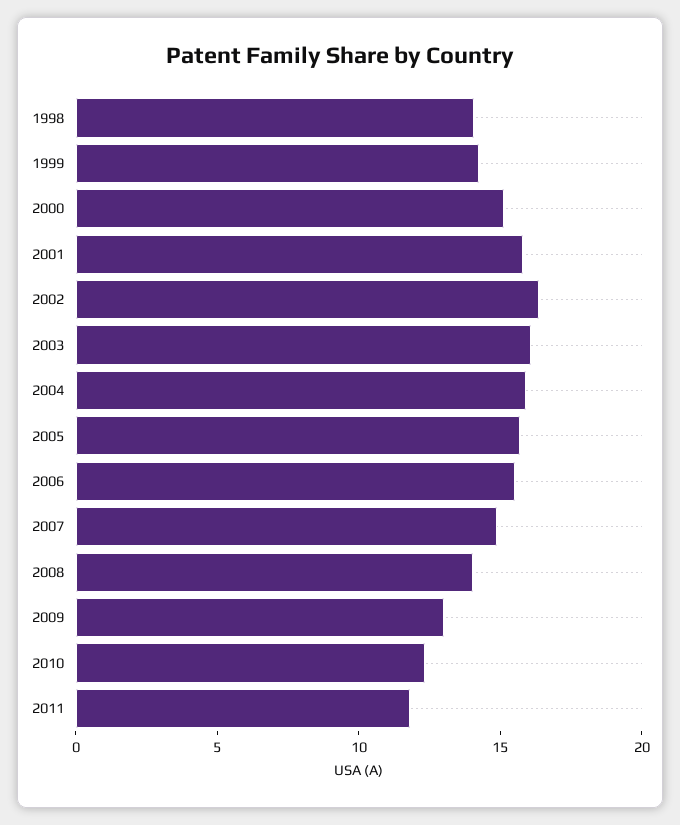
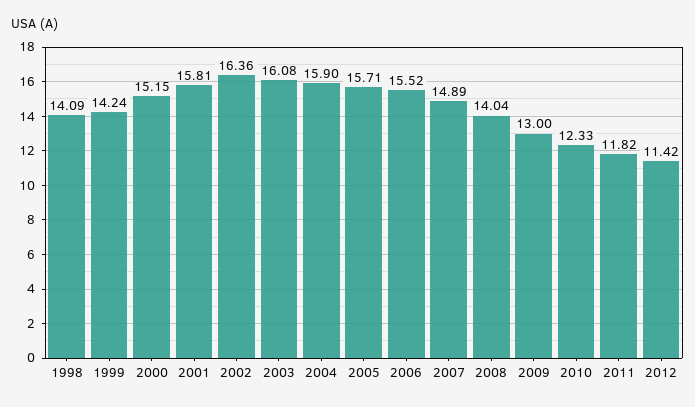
2012: none -> 11.42

